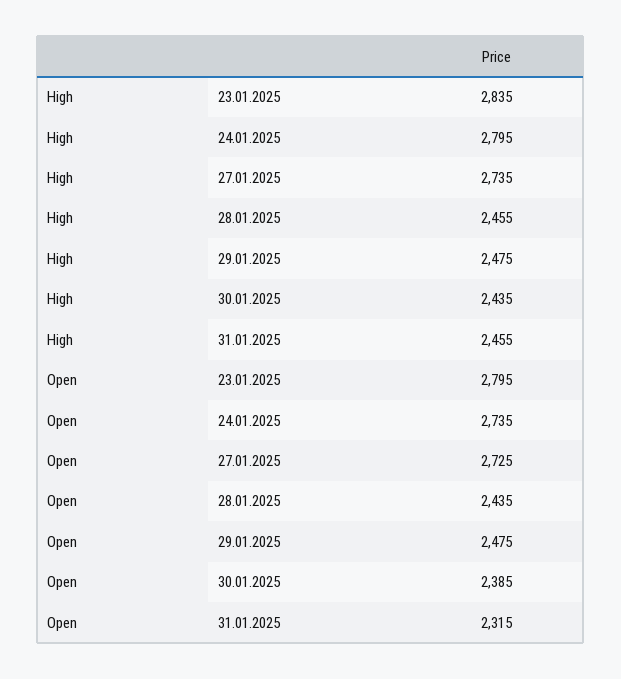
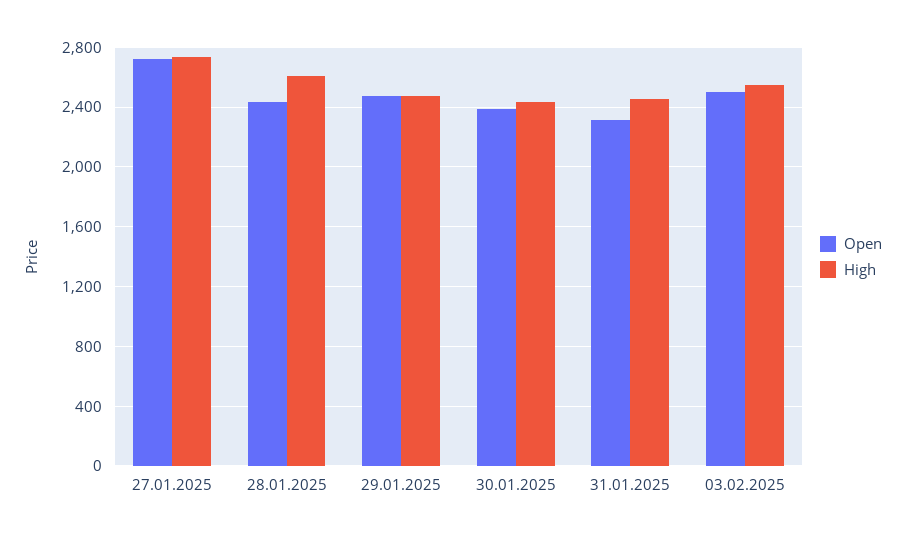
High, 23.01.2025: 2835 -> none
High, 24.01.2025: 2795 -> none
High, 28.01.2025: 2455 -> 2600
Open, 23.01.2025: 2795 -> none
Open, 24.01.2025: 2735 -> none
Open, 03.02.2025: none -> 2500
High, 03.02.2025: none -> 2550

